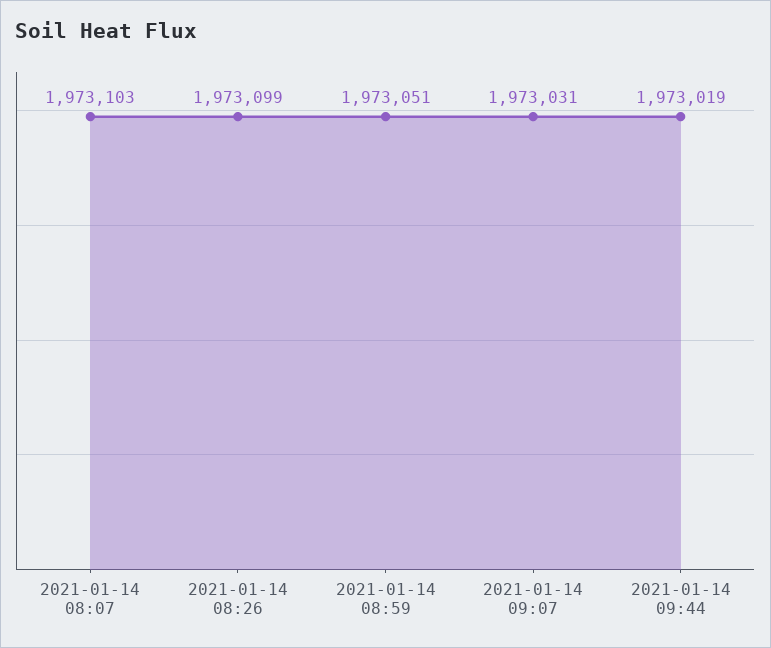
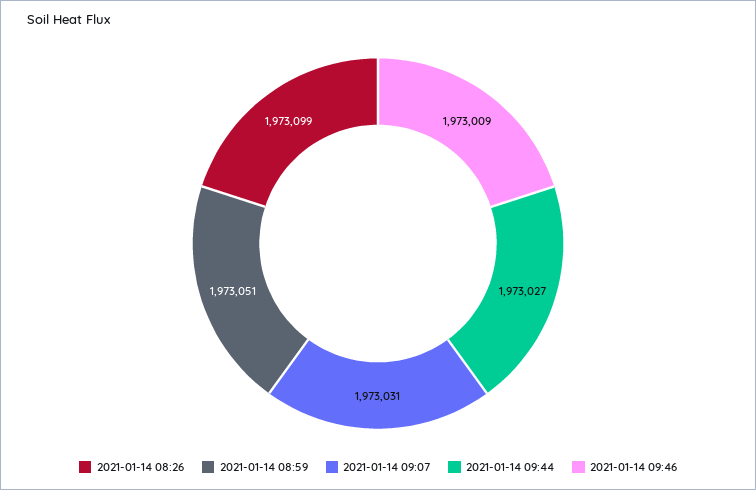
2021-01-14 08:07: 1973103 -> none
2021-01-14 09:44: 1973019 -> 1973027
2021-01-14 09:46: none -> 1973009

